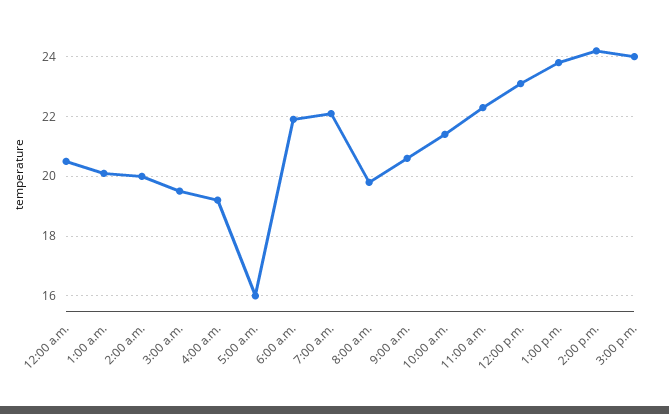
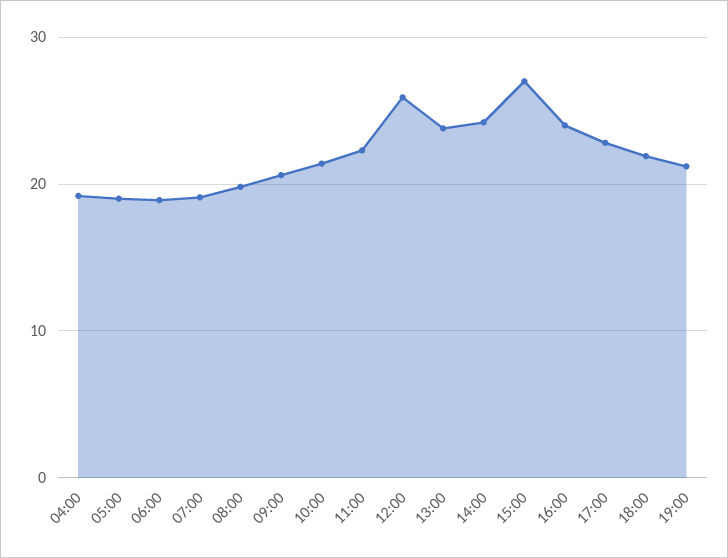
12:00 a.m.: 20.5 -> none
1:00 a.m.: 20 -> none
2:00 a.m.: 20 -> none
3:00 a.m.: 19.5 -> none
5:00 a.m.: 16 -> 19
6:00 a.m.: 22 -> 19
7:00 a.m.: 22 -> 19
12:00 p.m.: 23 -> 26
3:00 p.m.: 24 -> 27
16:00: none -> 24
17:00: none -> 23
18:00: none -> 22
19:00: none -> 21

